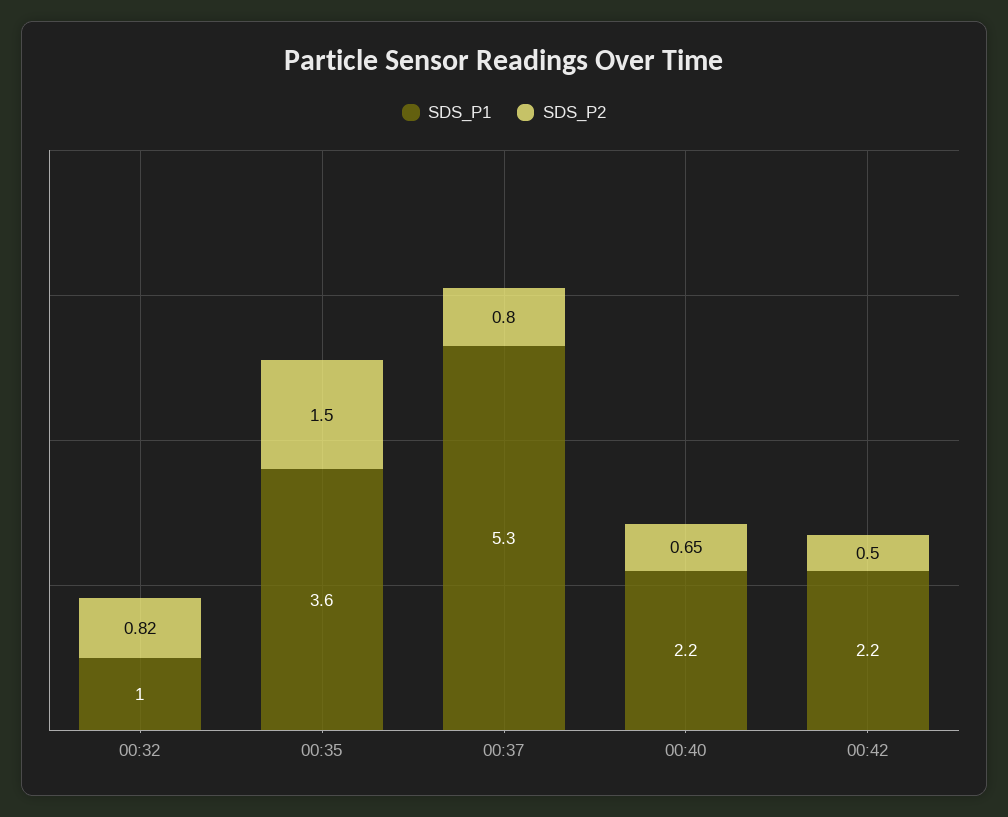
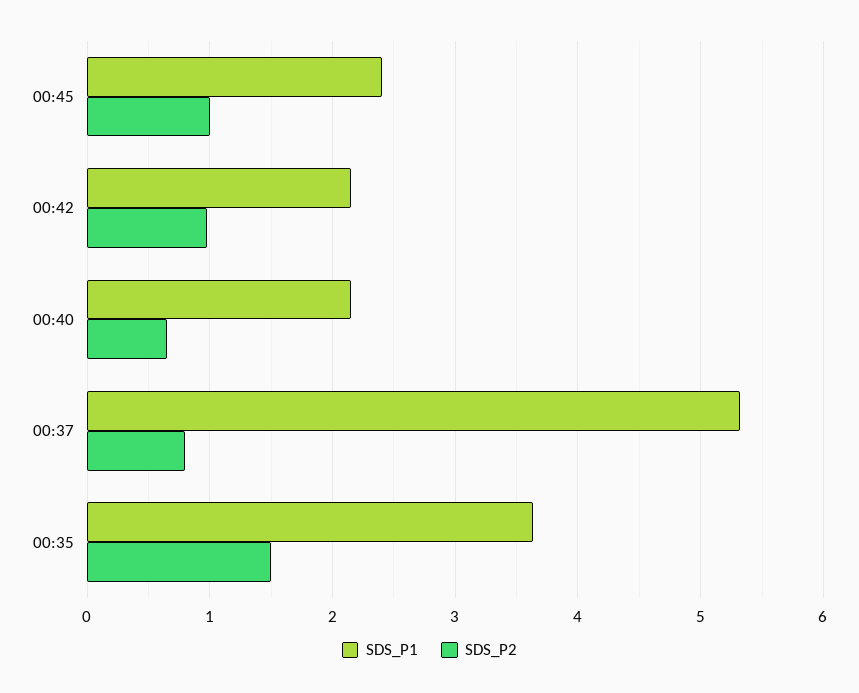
SDS_P1, 00:32: 1 -> none
SDS_P2, 00:32: 0.82 -> none
SDS_P2, 00:42: 0.5 -> 1
SDS_P1, 00:45: none -> 2.4
SDS_P2, 00:45: none -> 1

